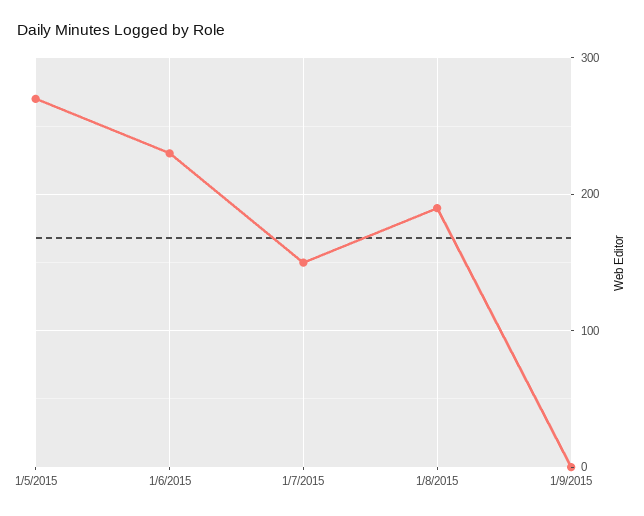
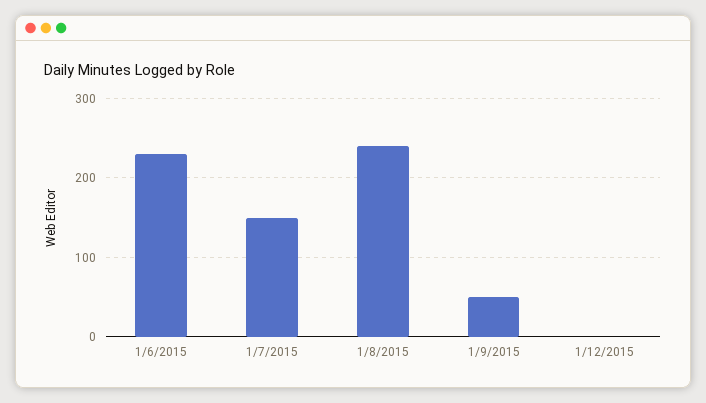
1/5/2015: 270 -> none
1/8/2015: 190 -> 240
1/9/2015: 0 -> 50
1/12/2015: none -> 0

